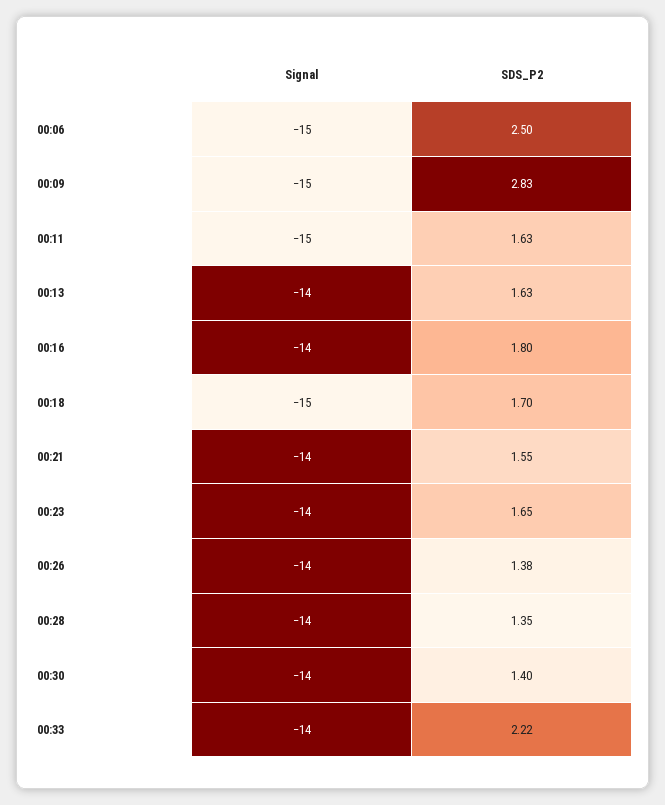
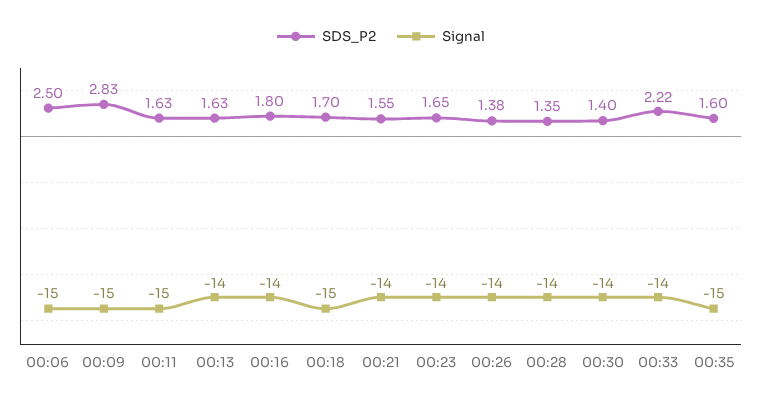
SDS_P2, 00:35: none -> 1.6
Signal, 00:35: none -> -15

